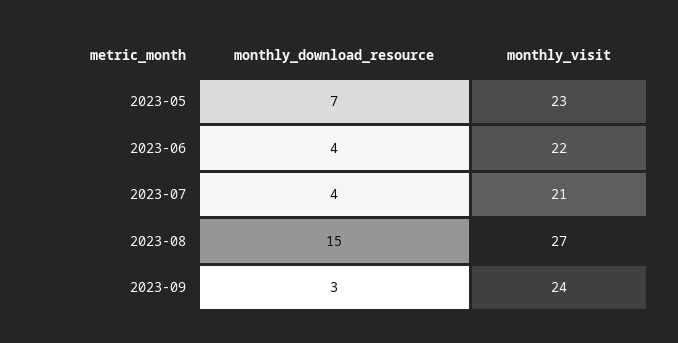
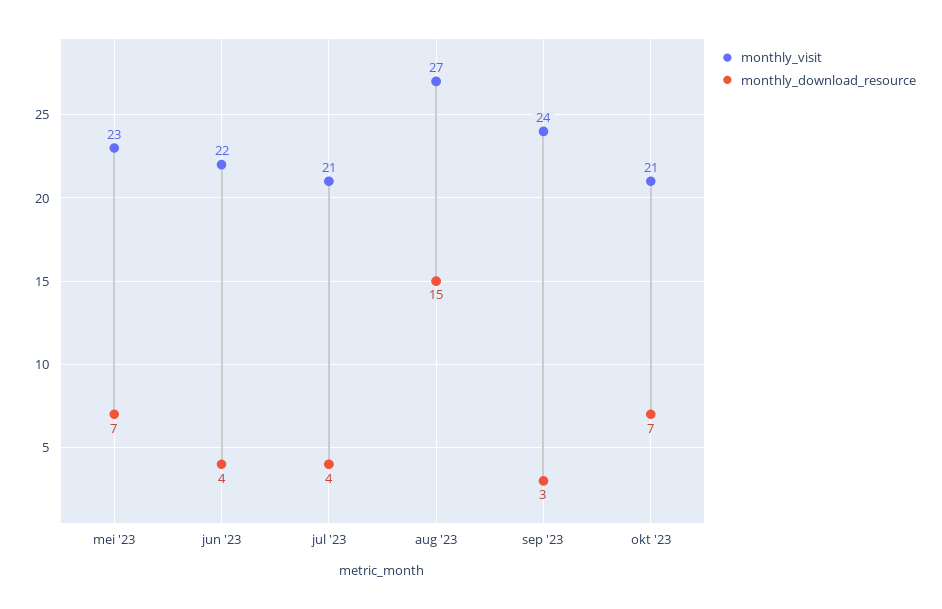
monthly_visit, okt '23: none -> 21
monthly_download_resource, okt '23: none -> 7

